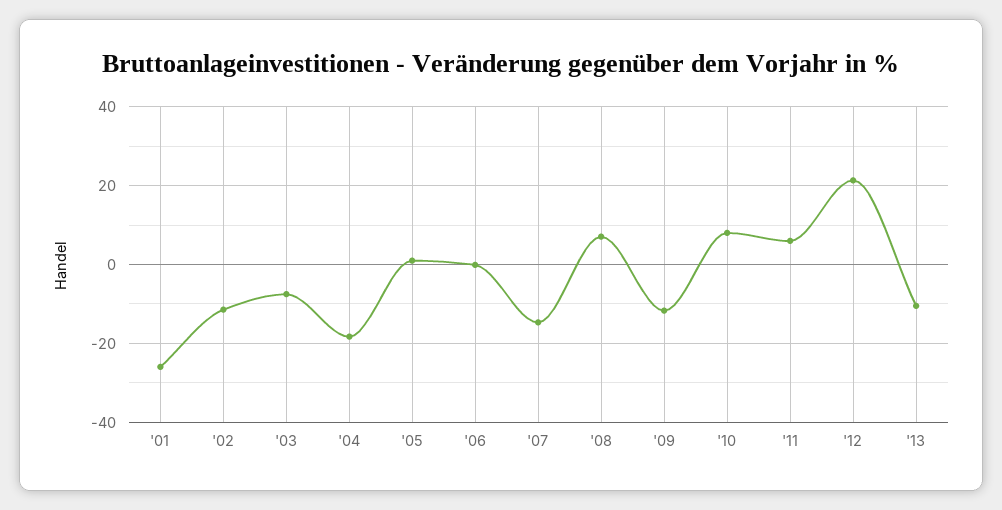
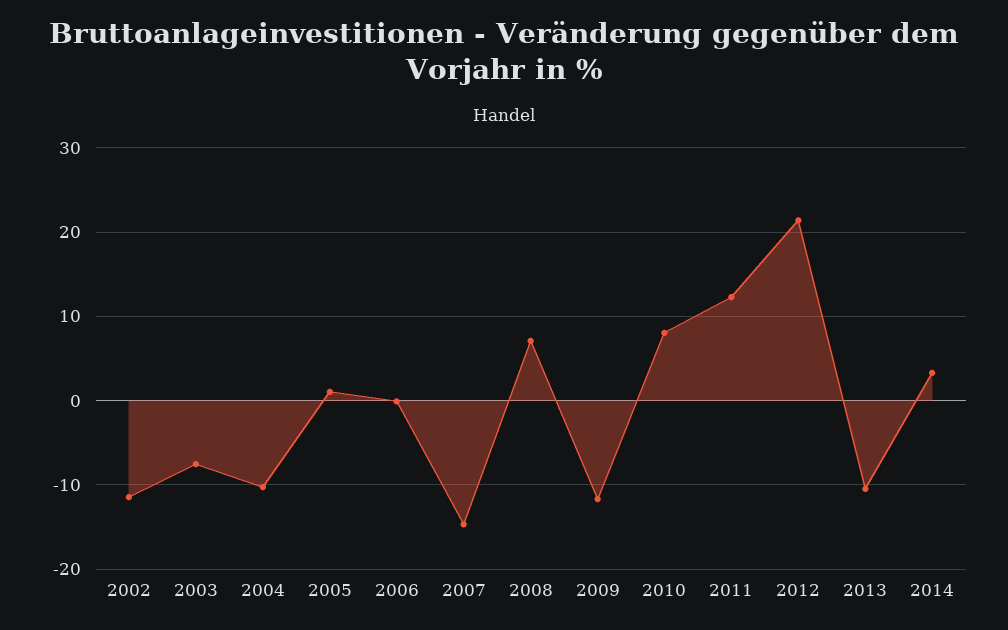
'01: -26 -> none
'04: -18 -> -10
'11: 6 -> 12
2014: none -> 3

